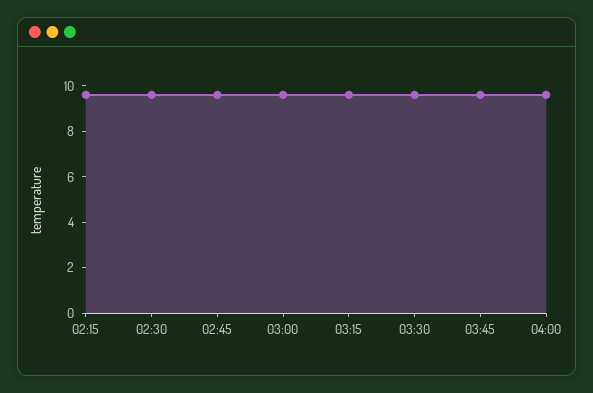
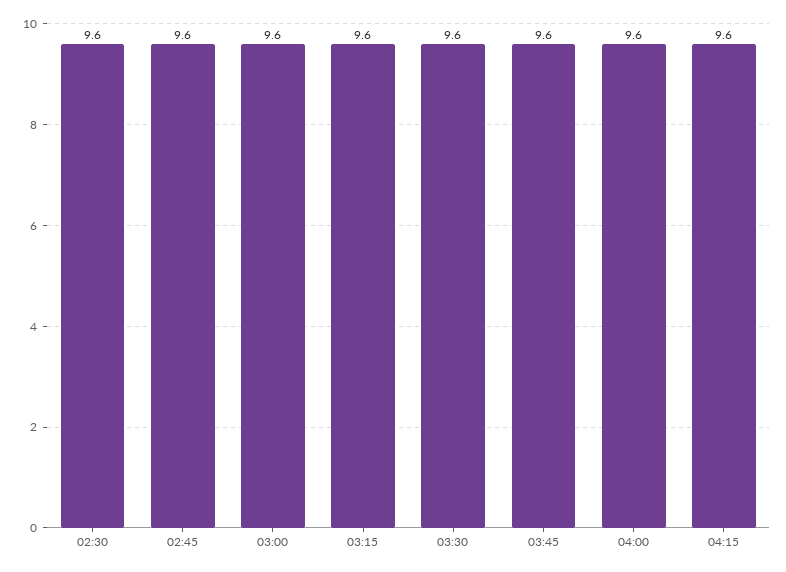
02:15: 9.5 -> none
04:15: none -> 9.6

